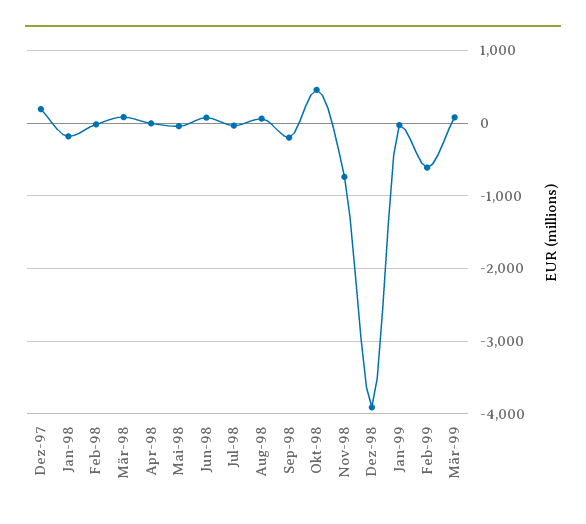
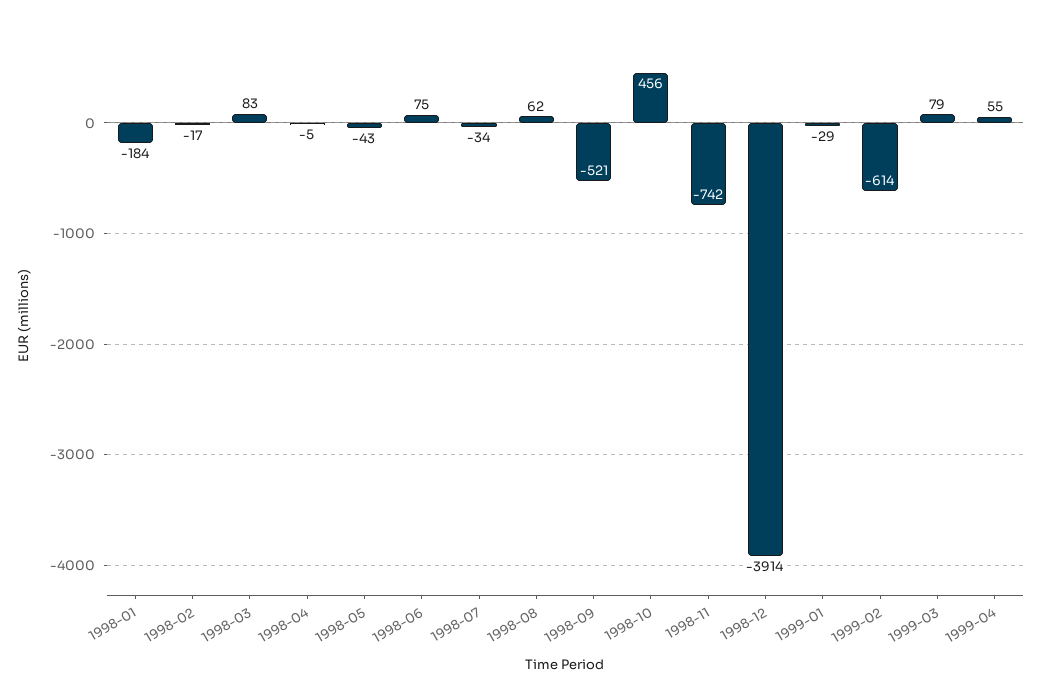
Dez-97: 200 -> none
Sep-98: -200 -> -521
1999-04: none -> 55

